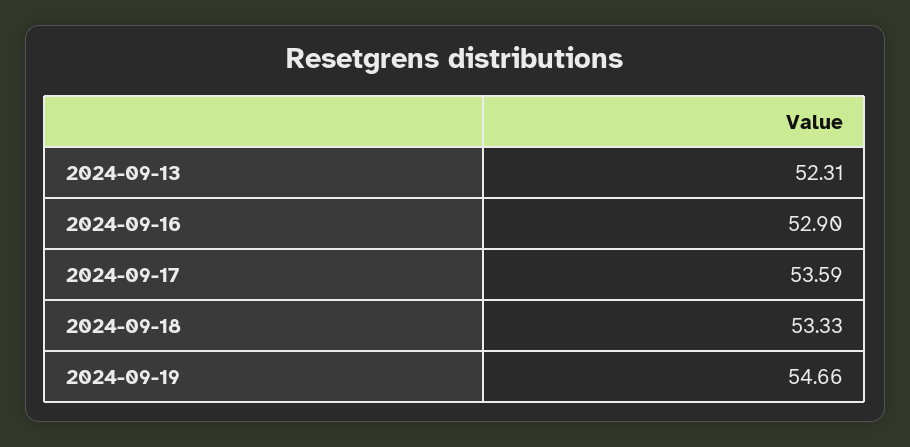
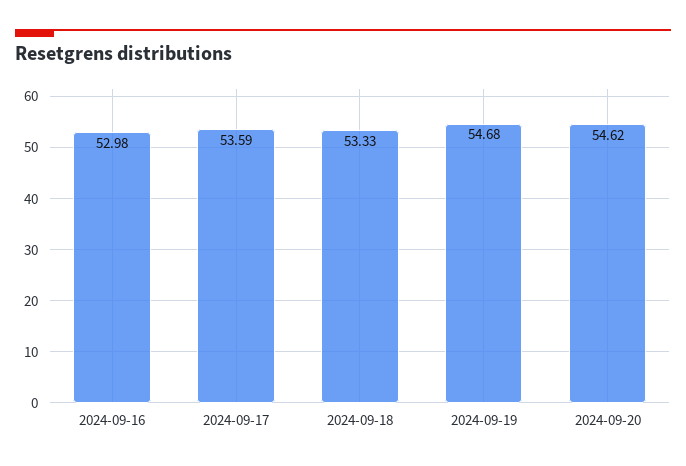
2024-09-13: 52.31 -> none
2024-09-16: 52.9 -> 52.98
2024-09-19: 54.66 -> 54.68
2024-09-20: none -> 54.62

